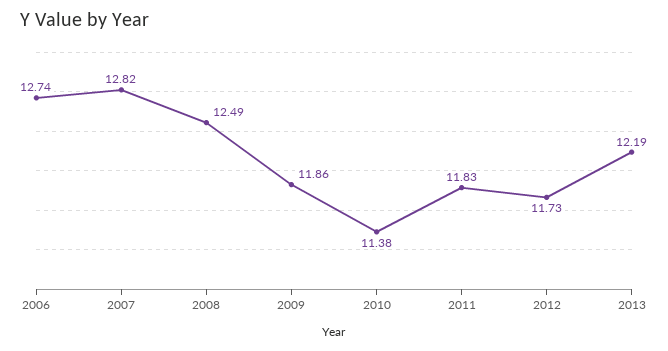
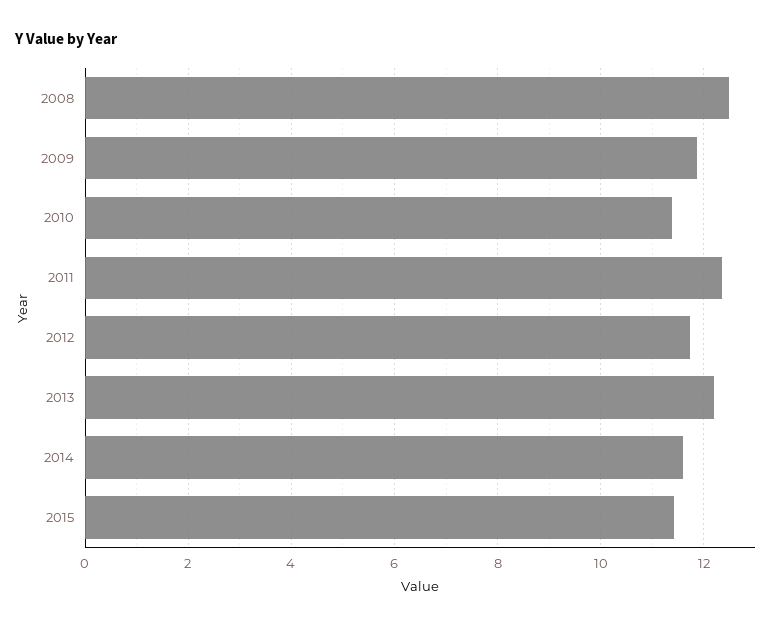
2006: 12.74 -> none
2007: 12.82 -> none
2011: 11.83 -> 12.4
2014: none -> 11.6
2015: none -> 11.4

